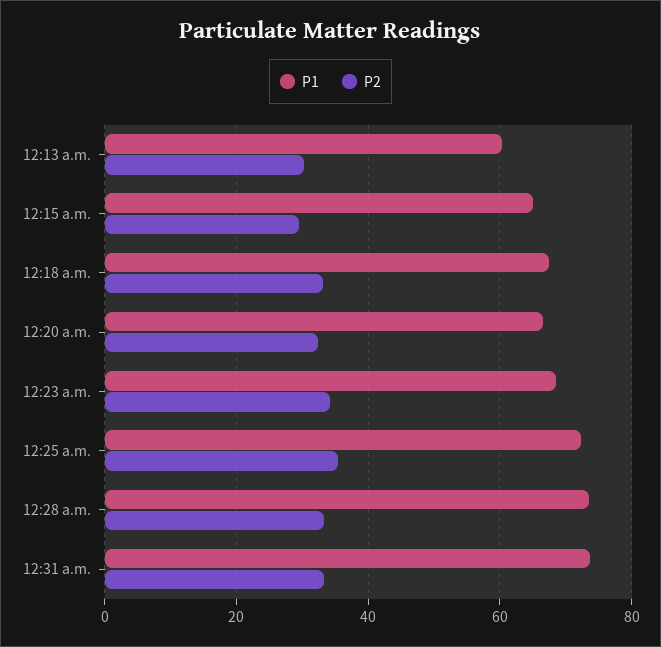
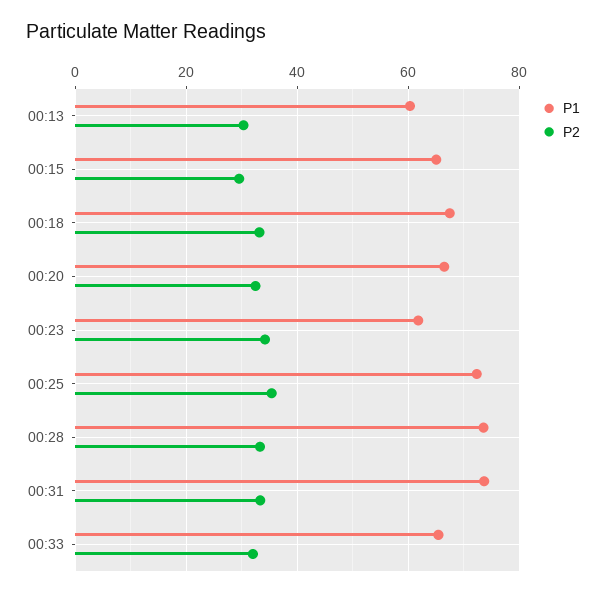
P1, 12:23 a.m.: 68 -> 62
P1, 00:33: none -> 66
P2, 00:33: none -> 32

